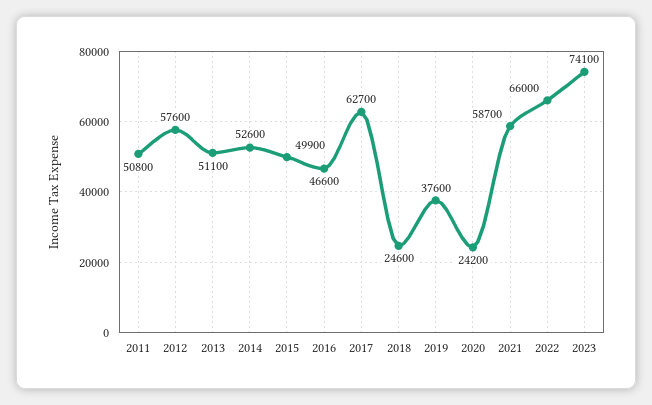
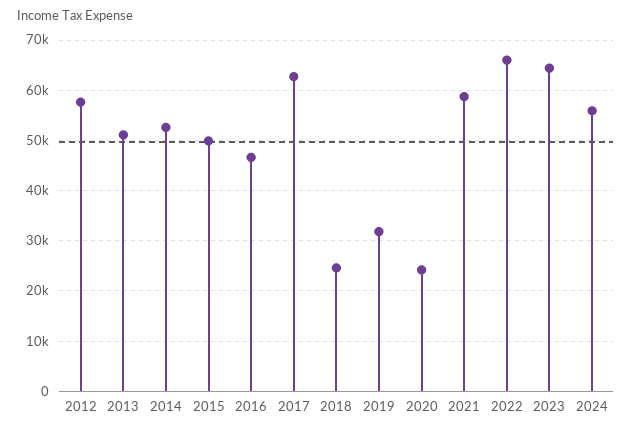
2011: 50800 -> none
2019: 37600 -> 32000
2023: 74100 -> 64000
2024: none -> 56000

